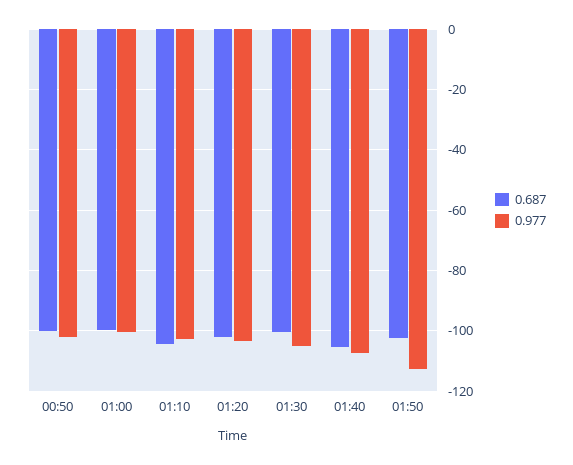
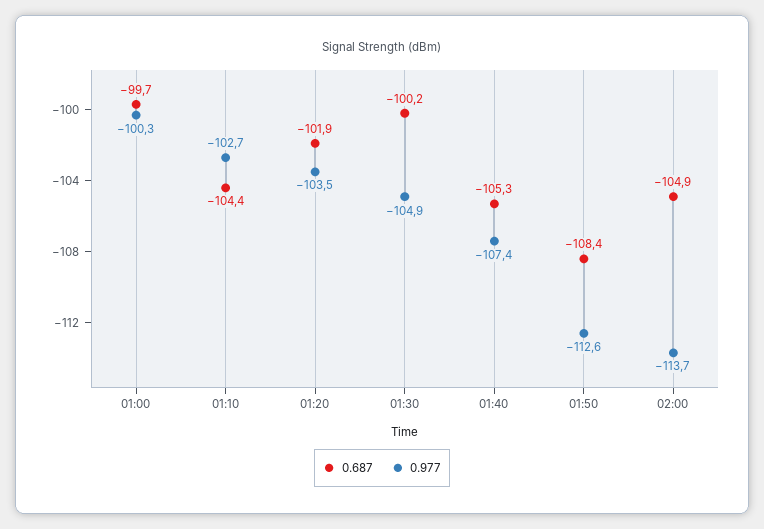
0.687, 00:50: -100 -> none
0.977, 00:50: -102 -> none
0.687, 01:50: -102 -> -108.4
0.687, 02:00: none -> -104.9
0.977, 02:00: none -> -113.7

